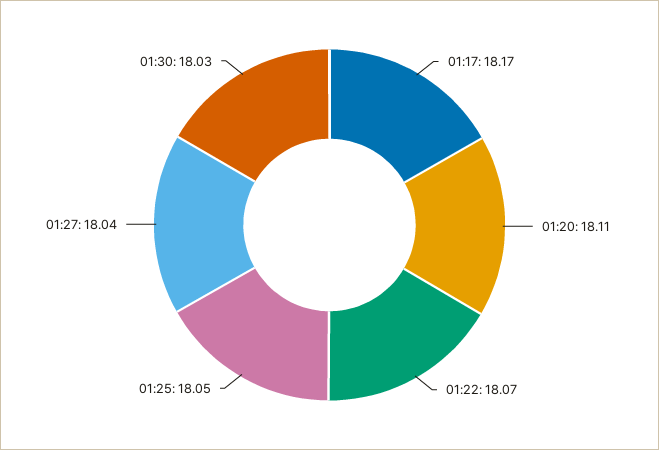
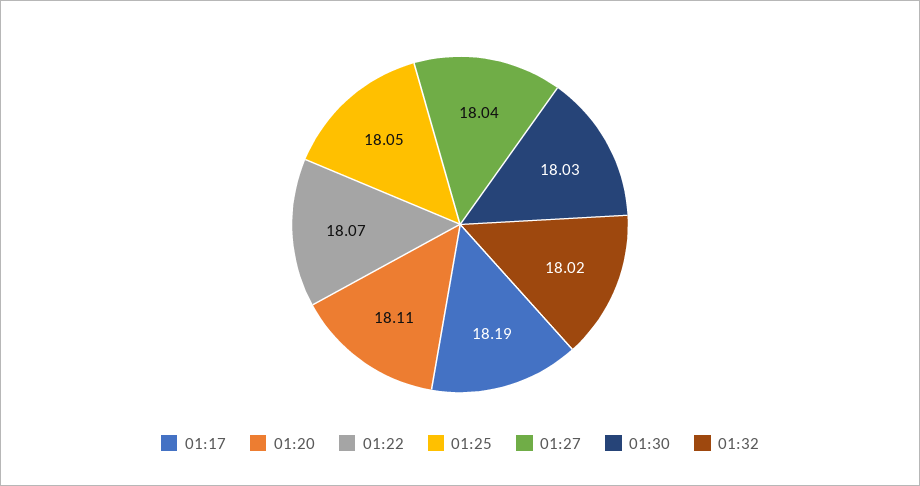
01:17: 18.17 -> 18.19
01:32: none -> 18.02

